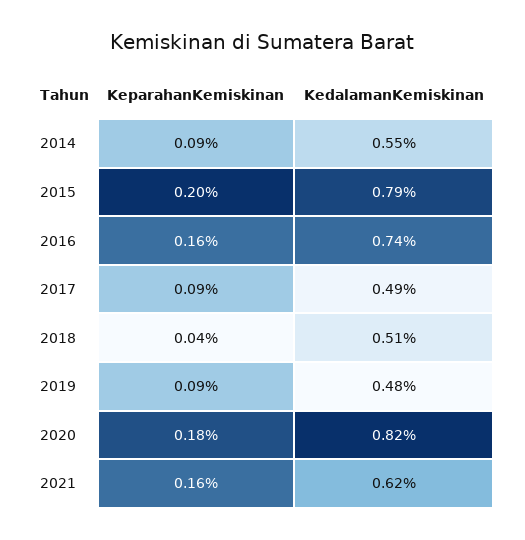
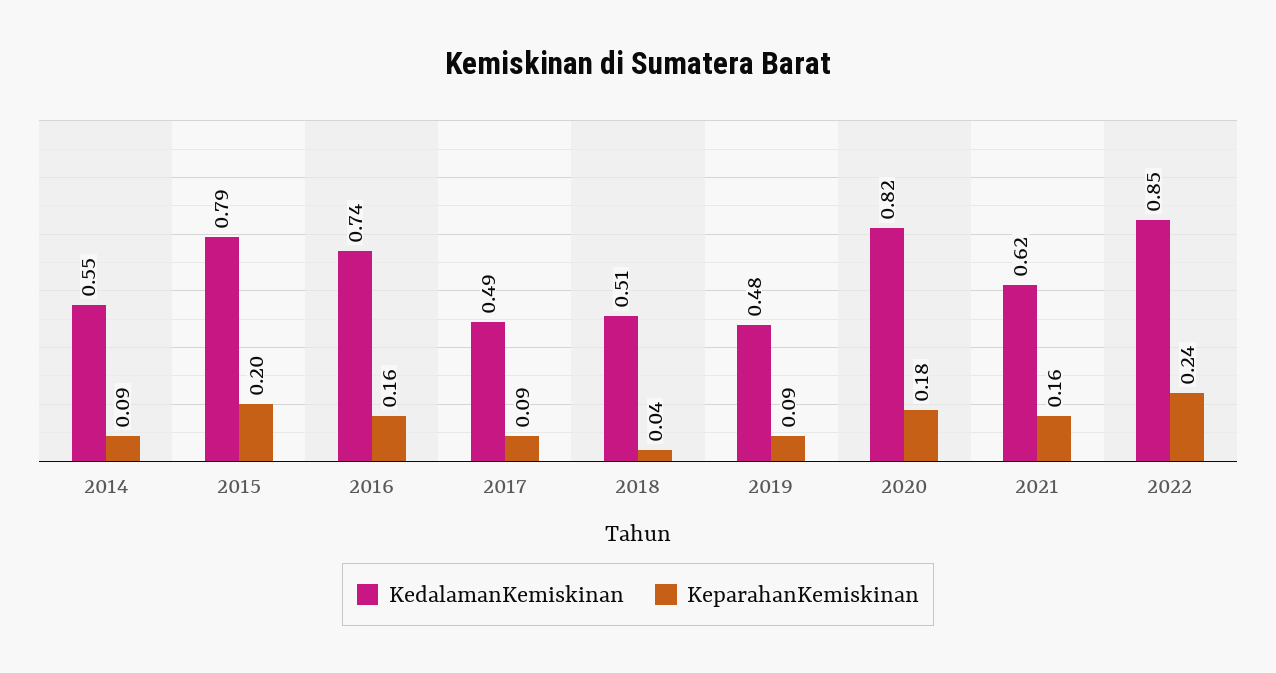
KedalamanKemiskinan, 2022: none -> 0.85
KeparahanKemiskinan, 2022: none -> 0.24

